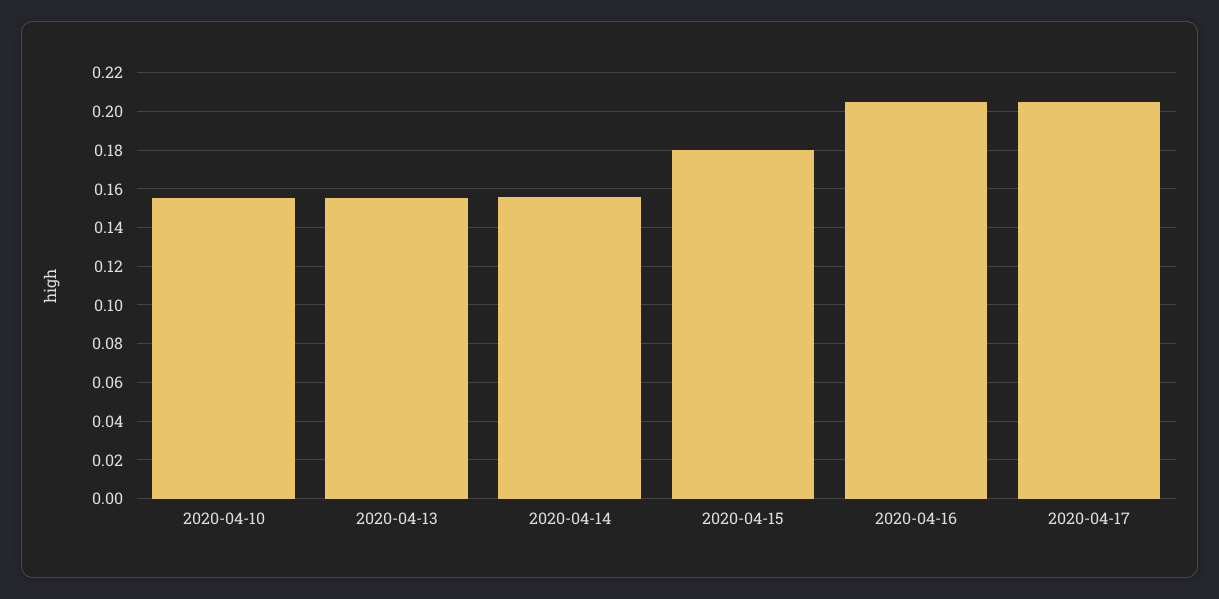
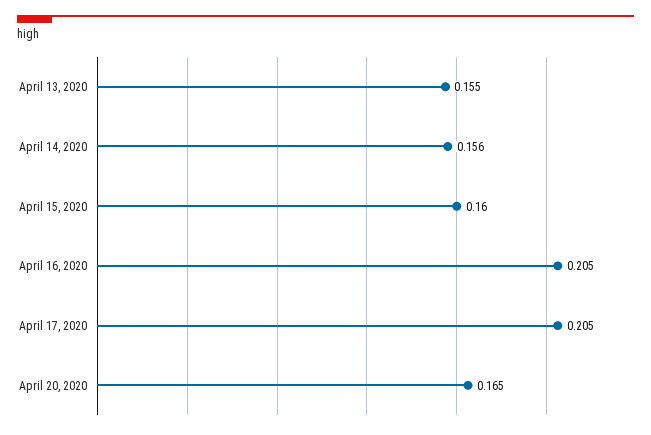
2020-04-10: 0.155 -> none
2020-04-15: 0.18 -> 0.16
April 20, 2020: none -> 0.165

